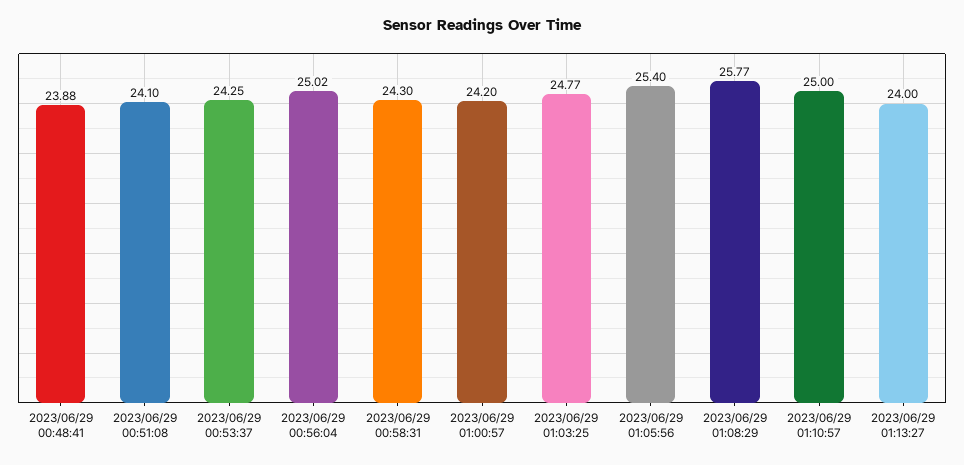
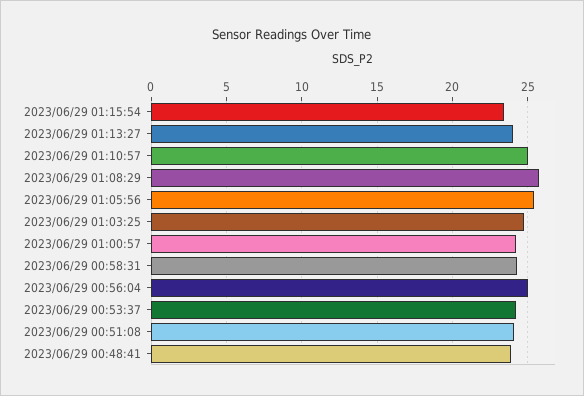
2023/06/29 01:15:54: none -> 23.5

